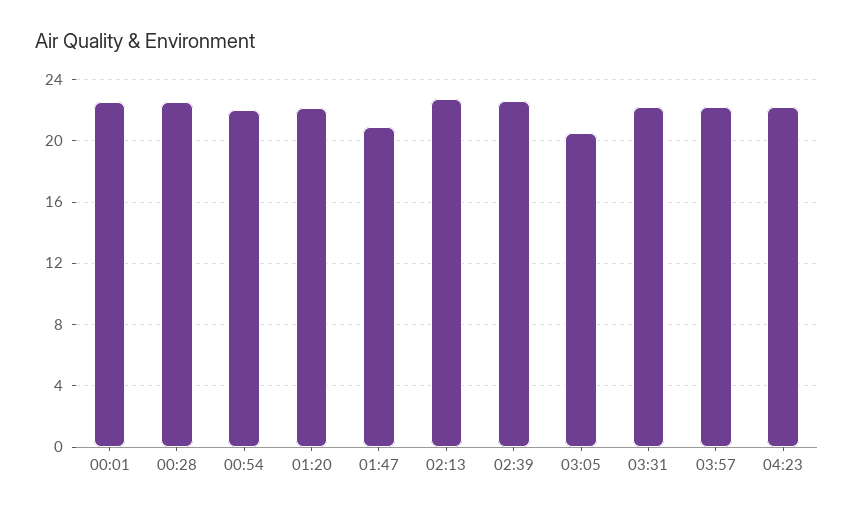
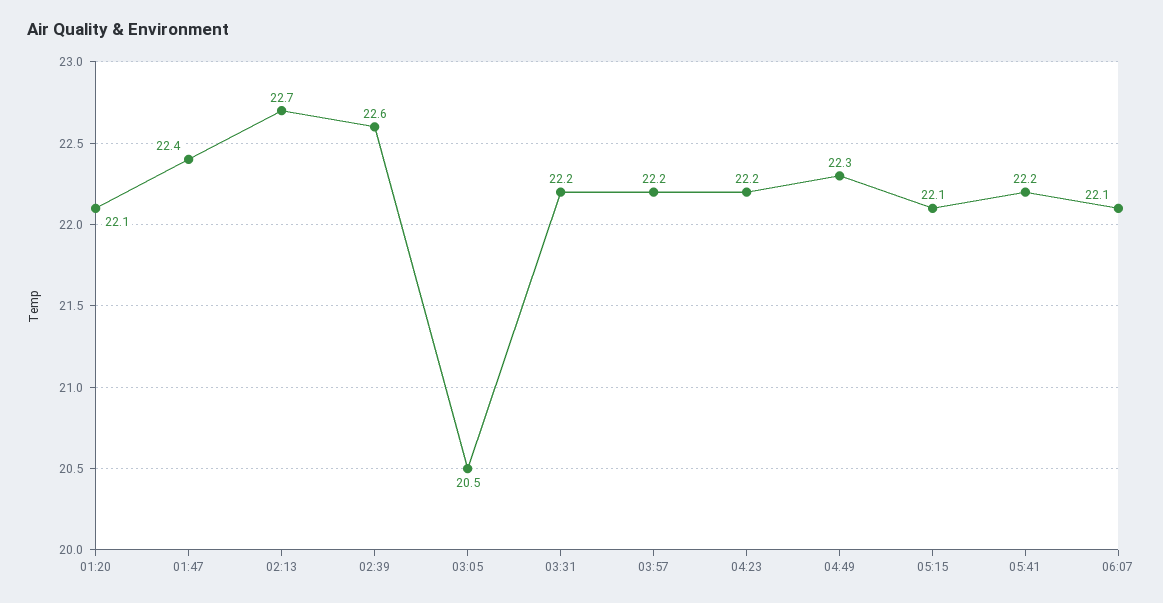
00:01: 22.5 -> none
00:28: 22.5 -> none
00:54: 22 -> none
01:47: 21 -> 22.4
04:49: none -> 22.3
05:15: none -> 22.1
05:41: none -> 22.2
06:07: none -> 22.1

